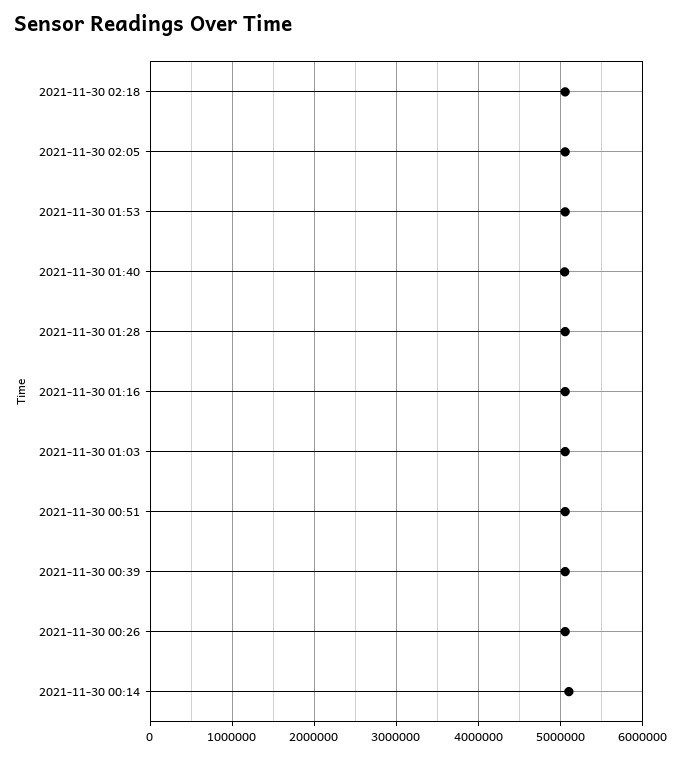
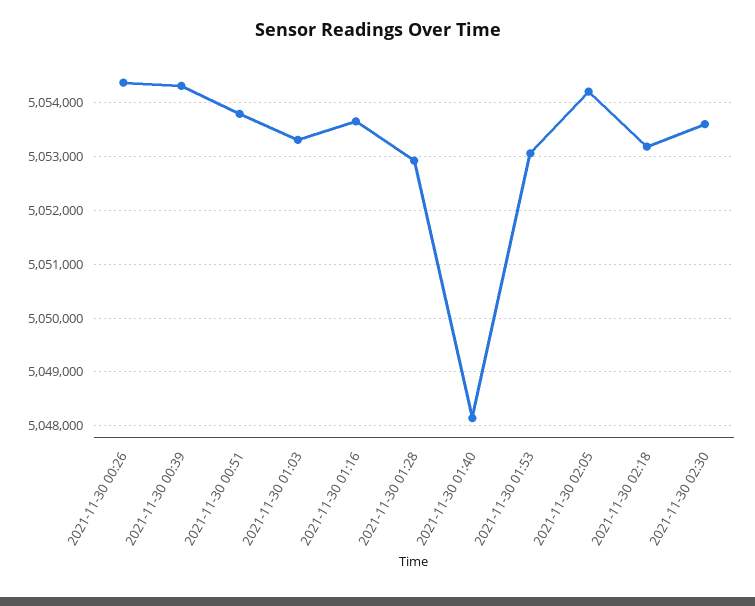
2021-11-30 00:14: 5100000 -> none
2021-11-30 02:30: none -> 5053600

